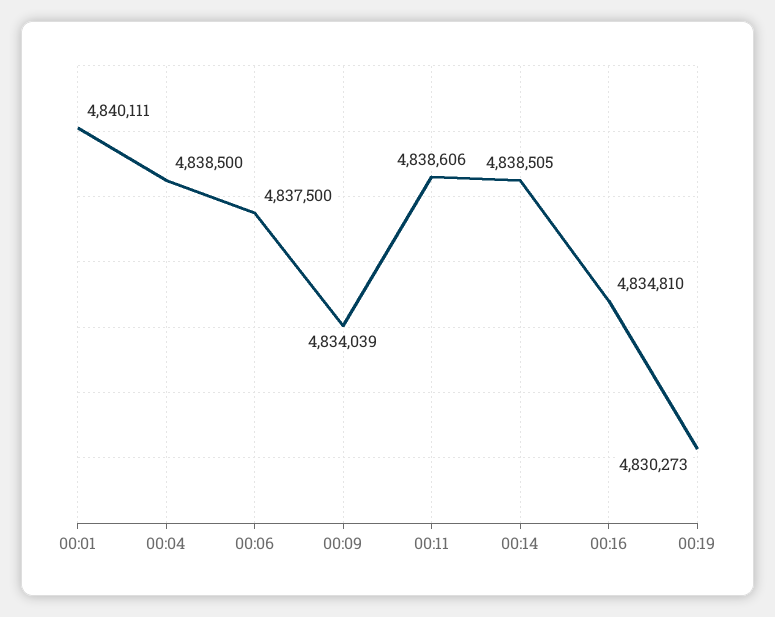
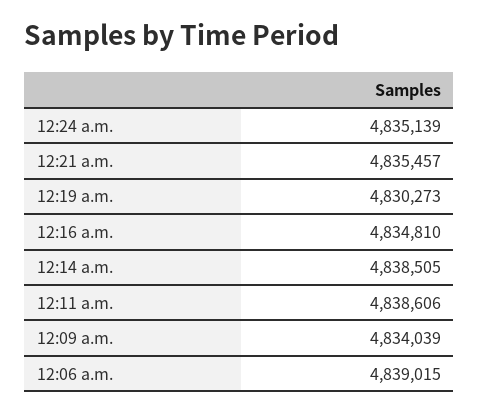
00:01: 4840111 -> none
00:04: 4838500 -> none
00:06: 4837500 -> 4839015
12:24 a.m.: none -> 4835139
12:21 a.m.: none -> 4835457

